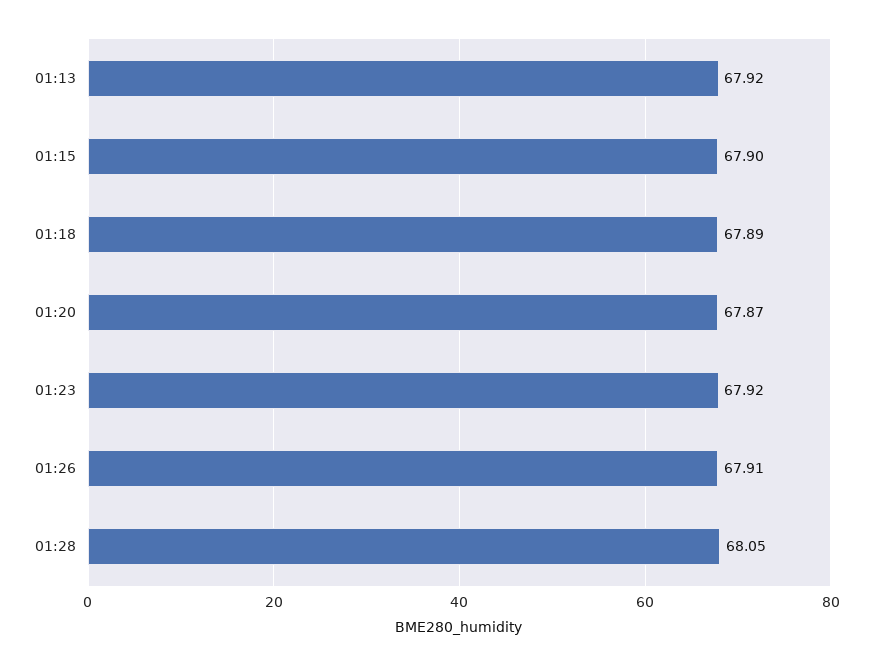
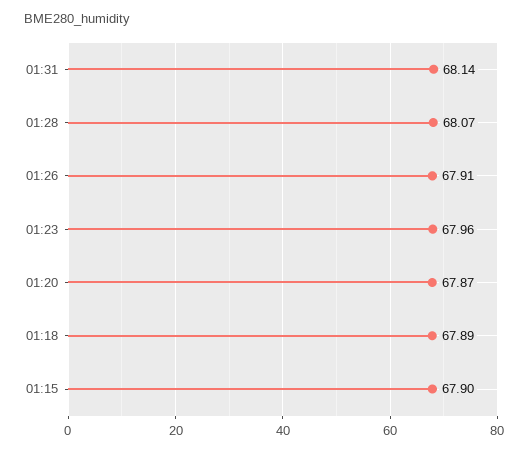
01:13: 67.92 -> none
01:23: 67.92 -> 67.96
01:28: 68.05 -> 68.07
01:31: none -> 68.14

